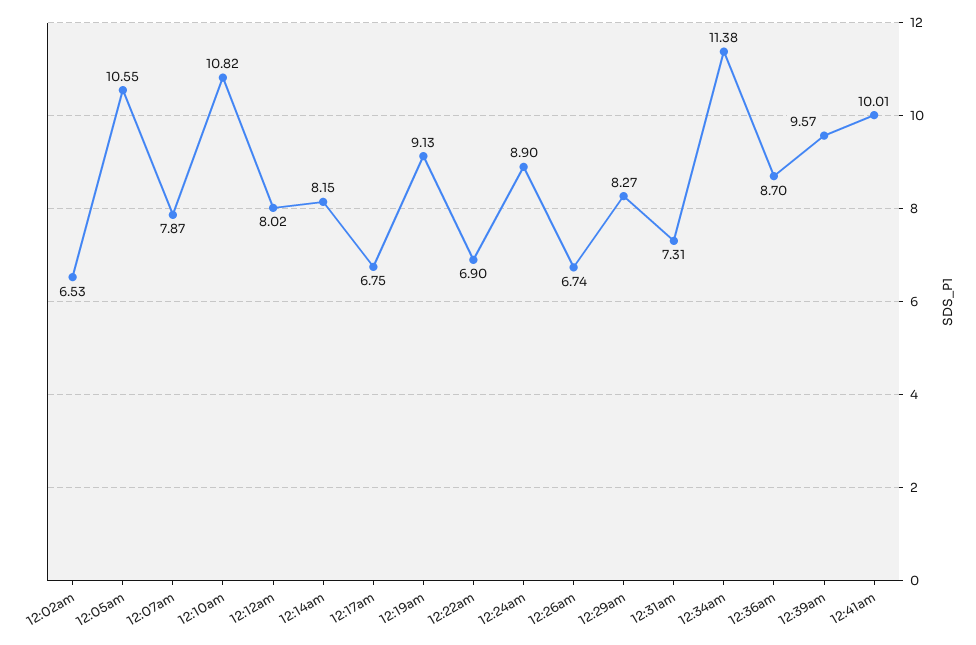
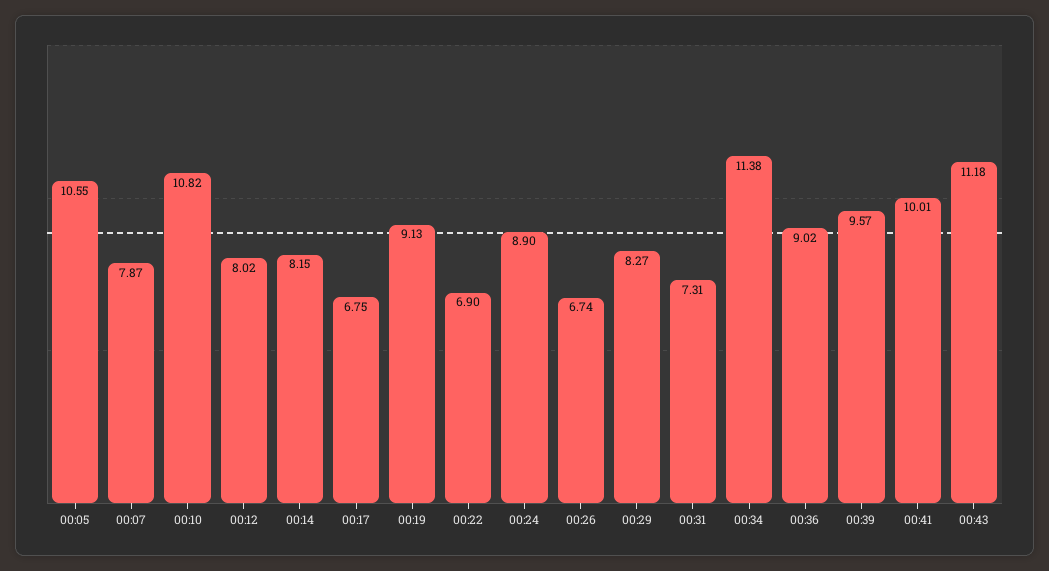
12:02am: 6.53 -> none
12:36am: 8.7 -> 9.02
00:43: none -> 11.18

